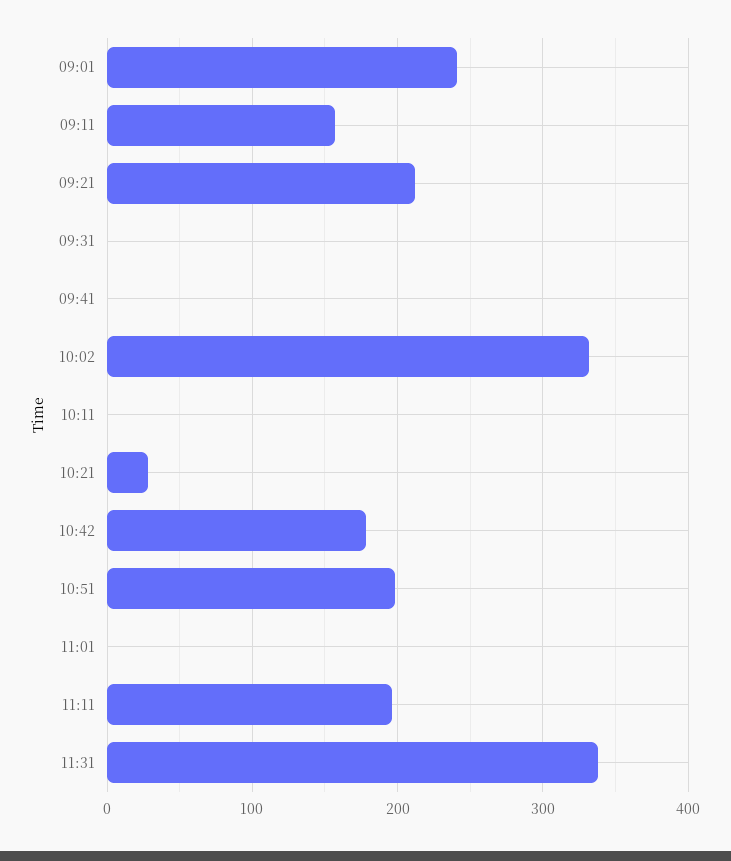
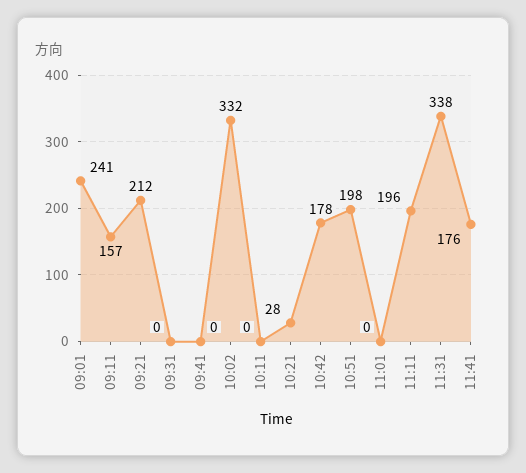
11:41: none -> 176

